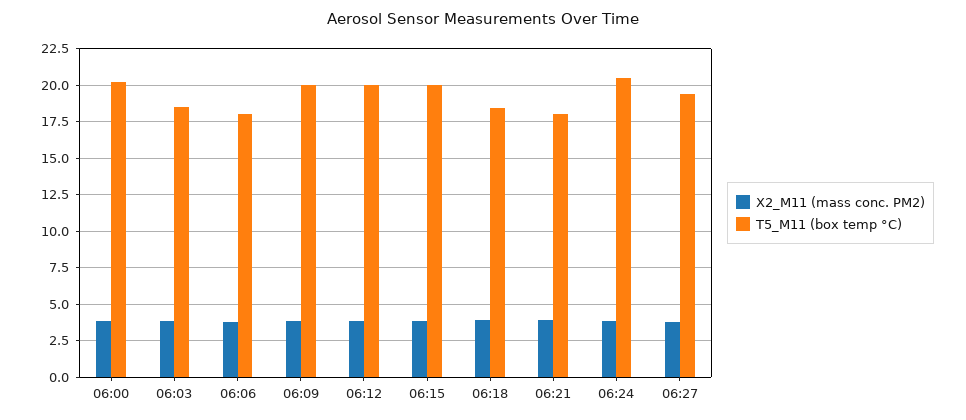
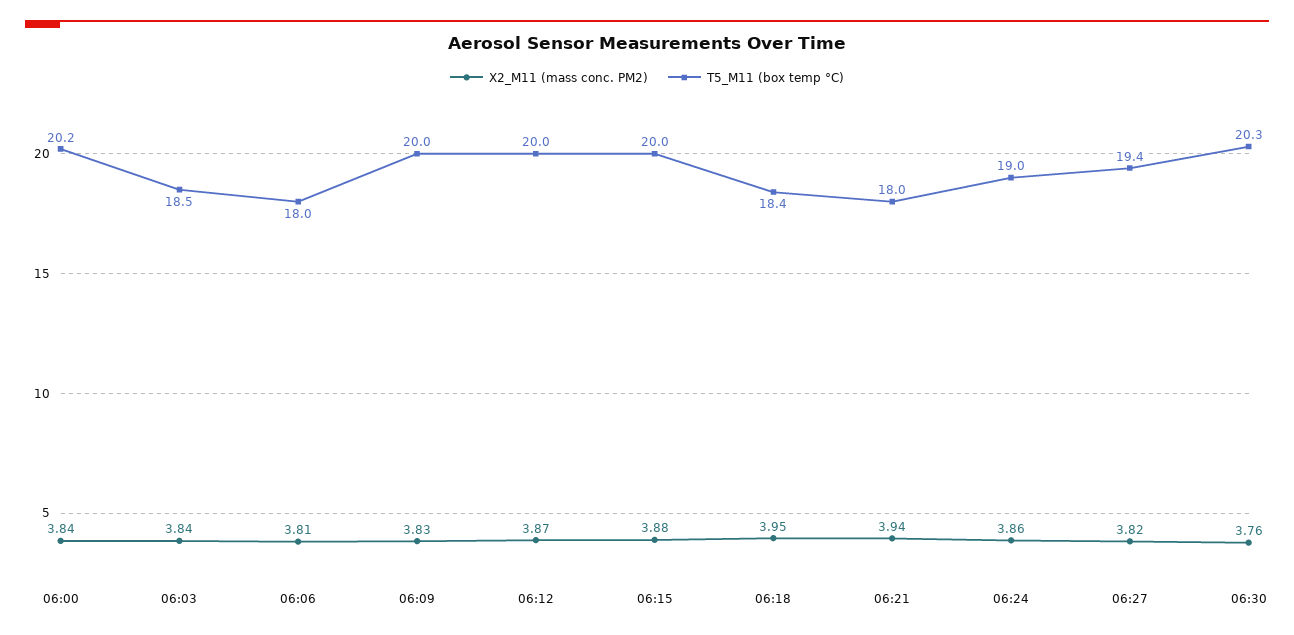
T5_M11 (box temp °C), 06:24: 20.5 -> 19
X2_M11 (mass conc. PM2), 06:30: none -> 3.76
T5_M11 (box temp °C), 06:30: none -> 20.3

